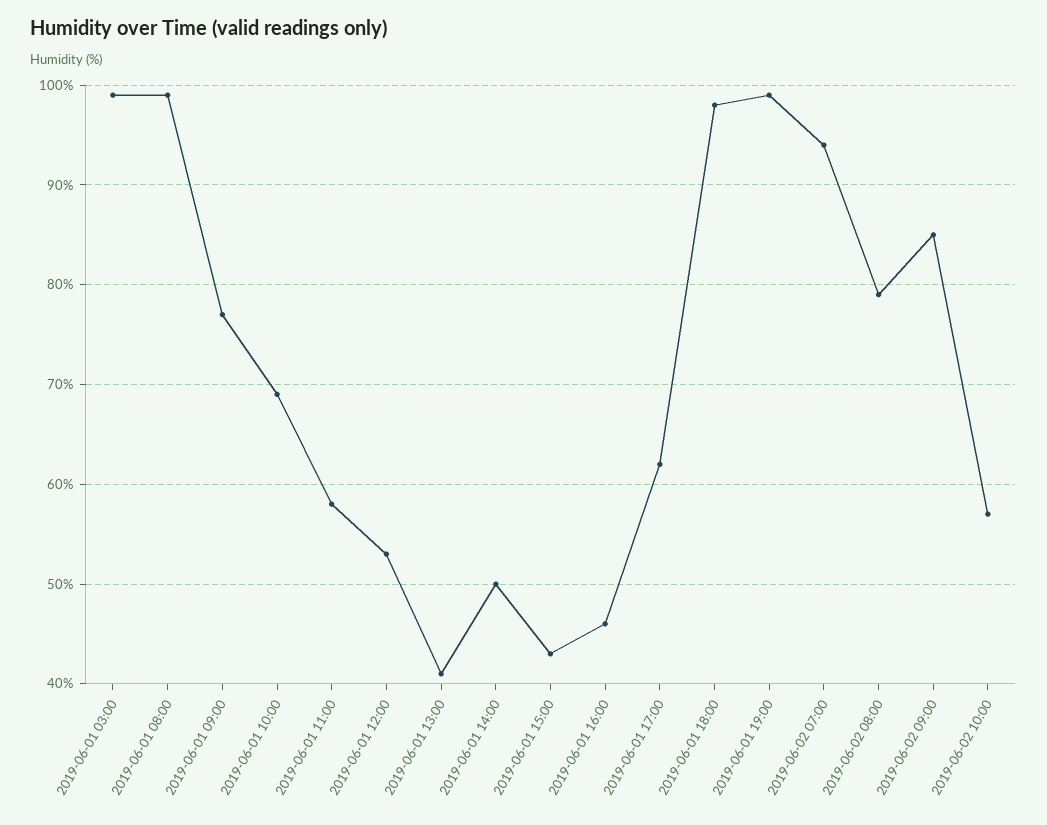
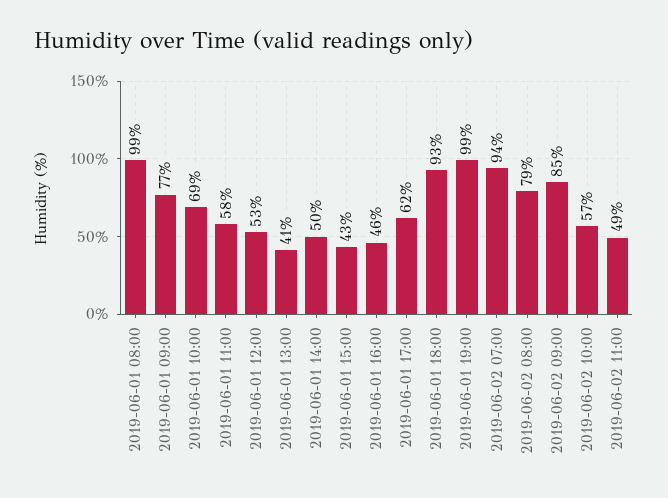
2019-06-01 03:00: 99 -> none
2019-06-01 18:00: 98 -> 93
2019-06-02 11:00: none -> 49

